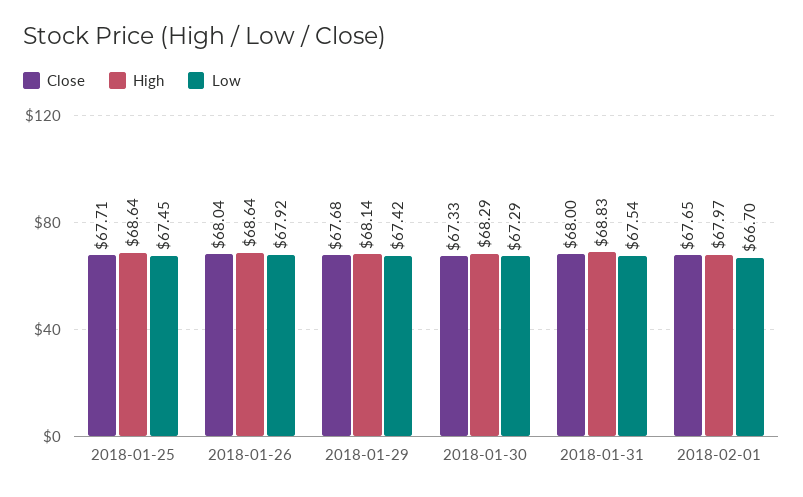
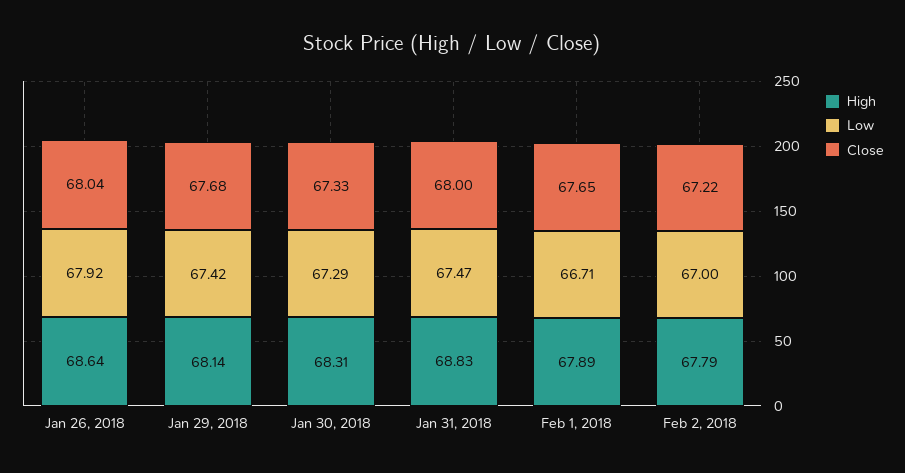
Close, 2018-01-25: 67.71 -> none
High, 2018-01-25: 68.64 -> none
Low, 2018-01-25: 67.45 -> none
High, 2018-01-30: 68.29 -> 68.31
Low, 2018-01-31: 67.54 -> 67.47
High, 2018-02-01: 67.97 -> 67.89
Low, 2018-02-01: 66.7 -> 66.71
High, Feb 2, 2018: none -> 67.79
Low, Feb 2, 2018: none -> 67
Close, Feb 2, 2018: none -> 67.22

